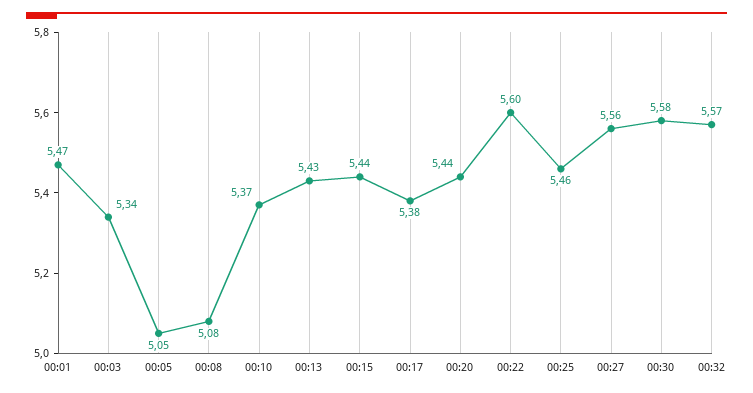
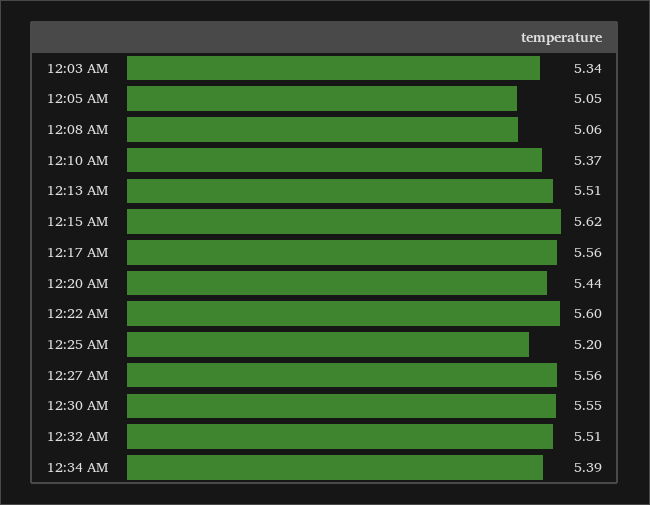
00:01: 5.47 -> none
00:08: 5.08 -> 5.06
00:13: 5.43 -> 5.51
00:15: 5.44 -> 5.62
00:17: 5.38 -> 5.56
00:25: 5.46 -> 5.2
00:30: 5.58 -> 5.55
00:32: 5.57 -> 5.51
12:34 AM: none -> 5.39

